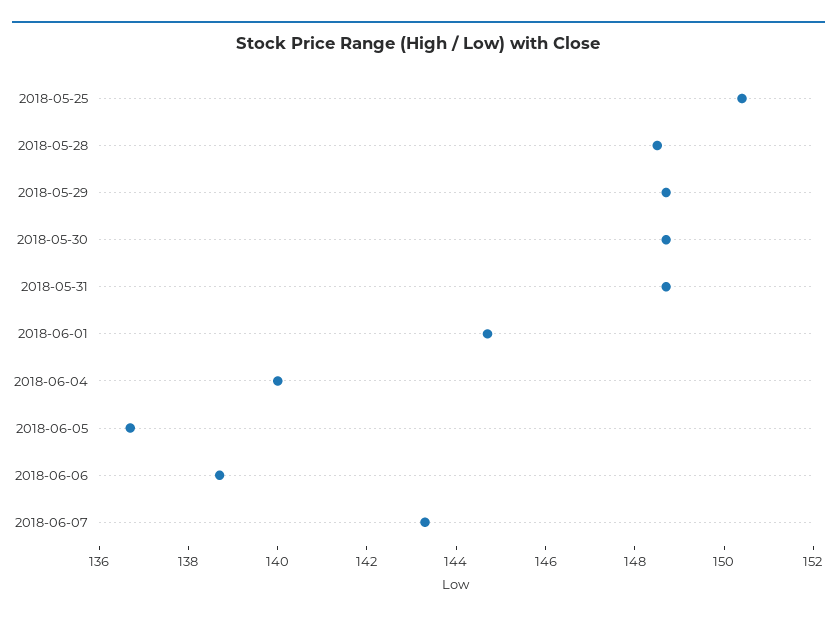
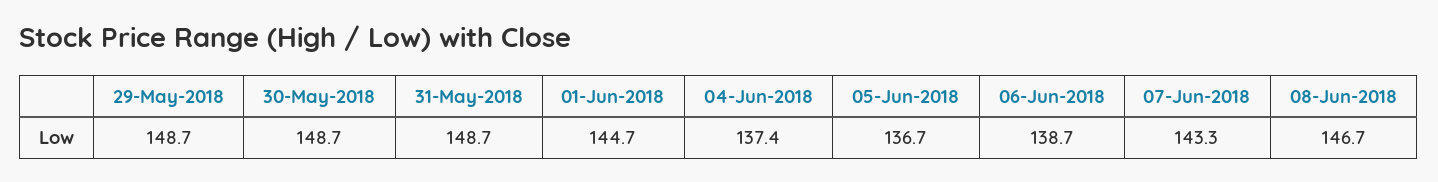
2018-05-25: 150.5 -> none
2018-05-28: 148.5 -> none
2018-06-04: 140 -> 137.4
08-Jun-2018: none -> 146.7

